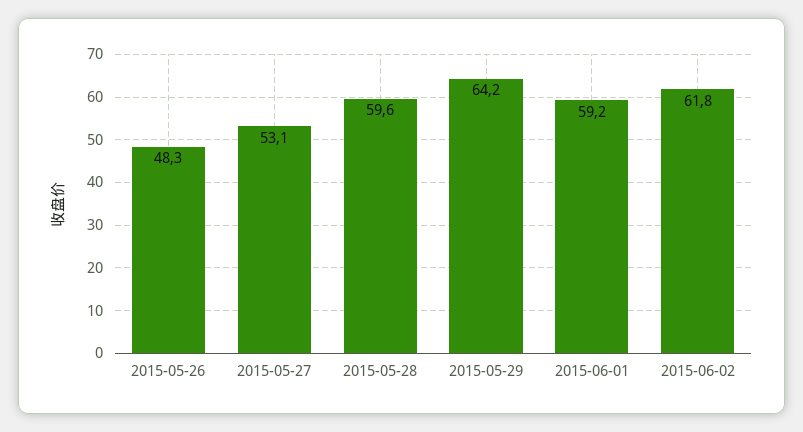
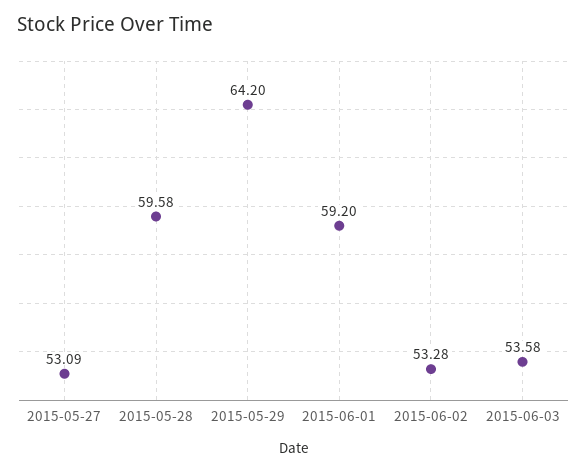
2015-05-26: 48.3 -> none
2015-06-02: 61.8 -> 53.28
2015-06-03: none -> 53.58

